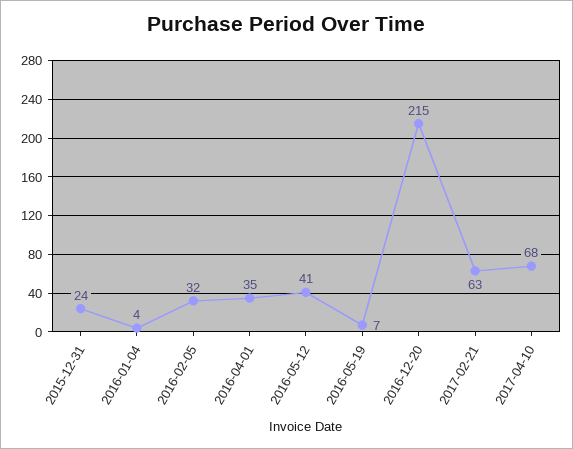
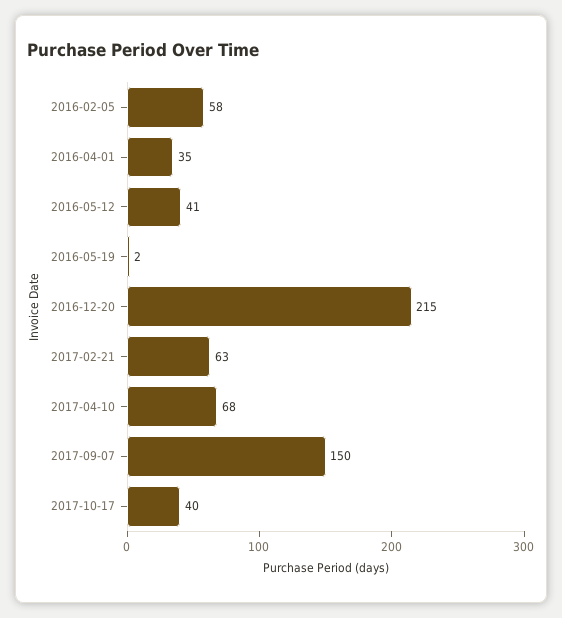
2015-12-31: 24 -> none
2016-01-04: 4 -> none
2016-02-05: 32 -> 58
2016-05-19: 7 -> 2
2017-09-07: none -> 150
2017-10-17: none -> 40

